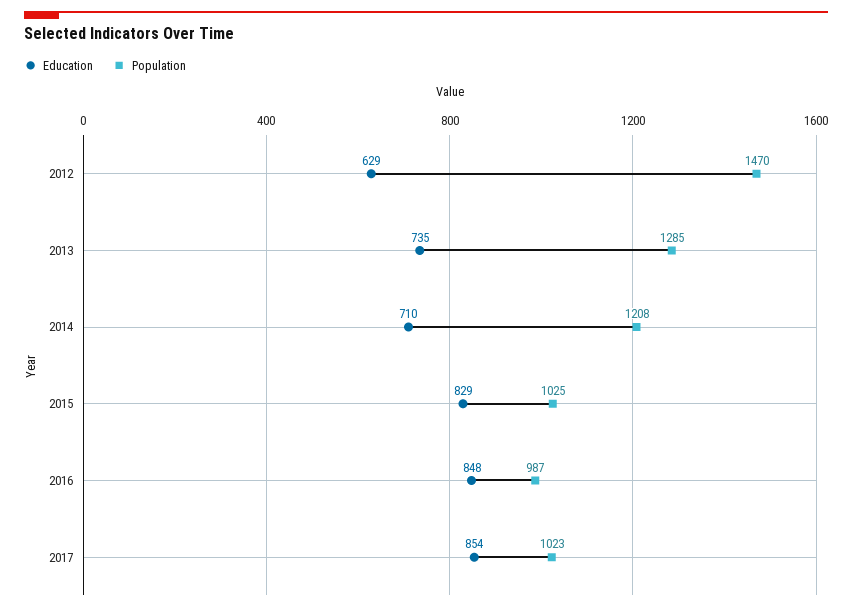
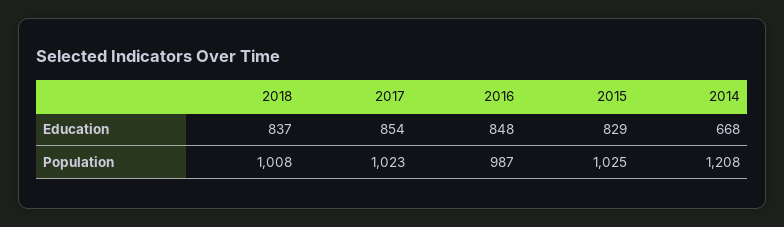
Education, 2012: 629 -> none
Population, 2012: 1470 -> none
Education, 2013: 735 -> none
Population, 2013: 1285 -> none
Education, 2014: 710 -> 668
Education, 2018: none -> 837
Population, 2018: none -> 1008

